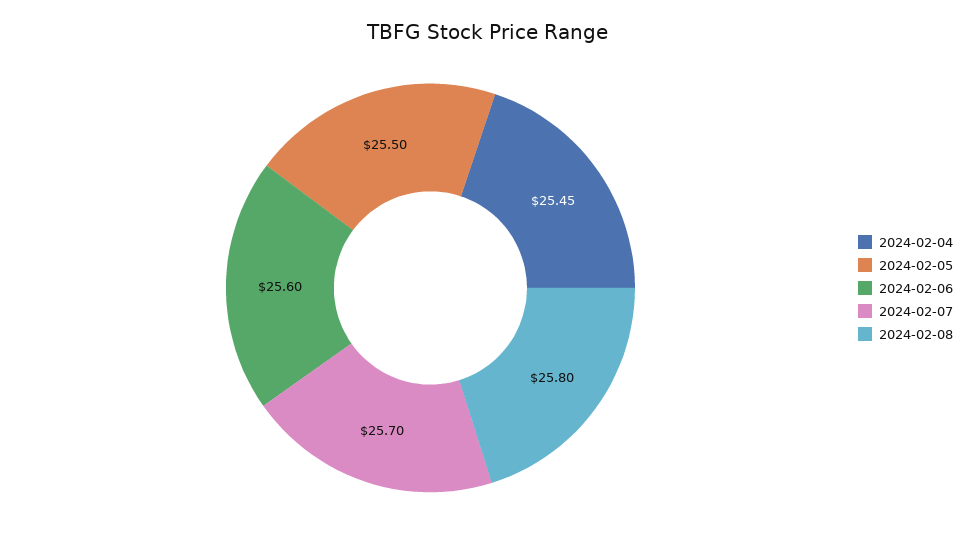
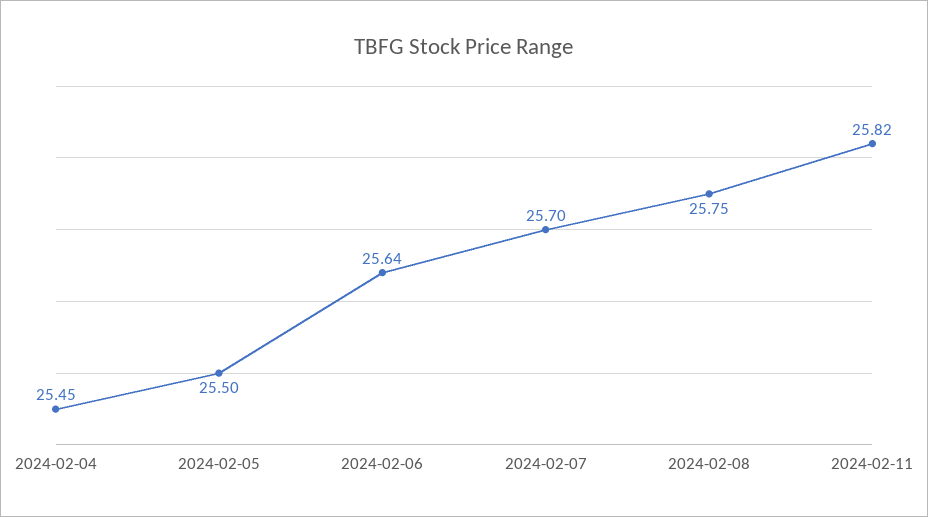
2024-02-06: 25.6 -> 25.64
2024-02-08: 25.8 -> 25.75
2024-02-11: none -> 25.82

